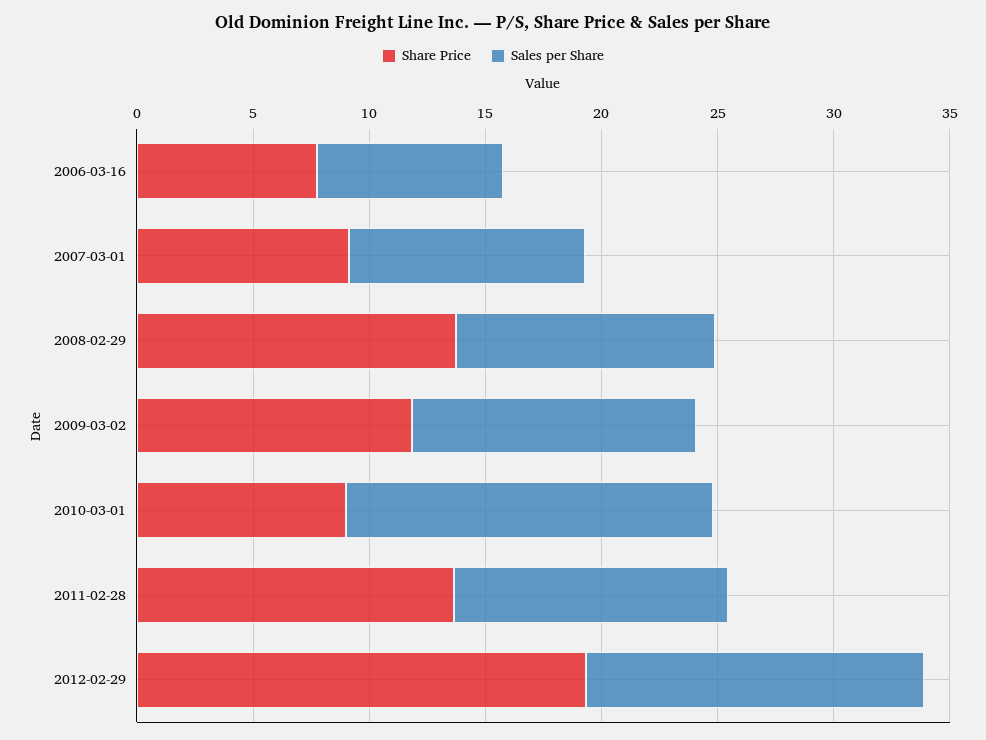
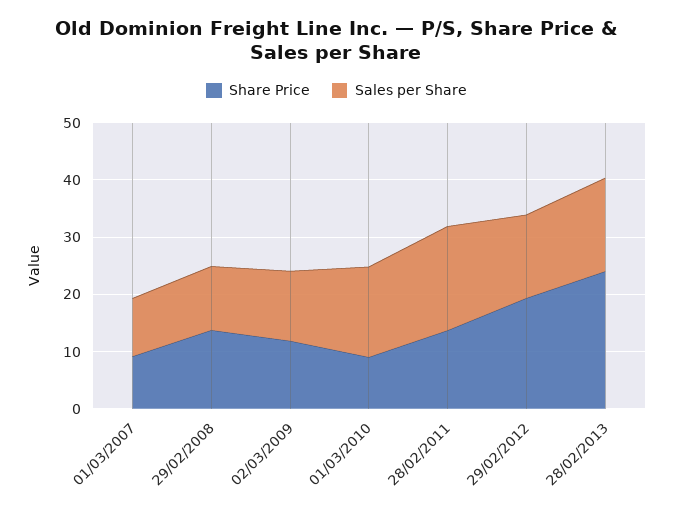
Share Price, 2006-03-16: 8 -> none
Sales per Share, 2006-03-16: 8 -> none
Sales per Share, 2011-02-28: 12 -> 18
Share Price, 28/02/2013: none -> 24
Sales per Share, 28/02/2013: none -> 16

